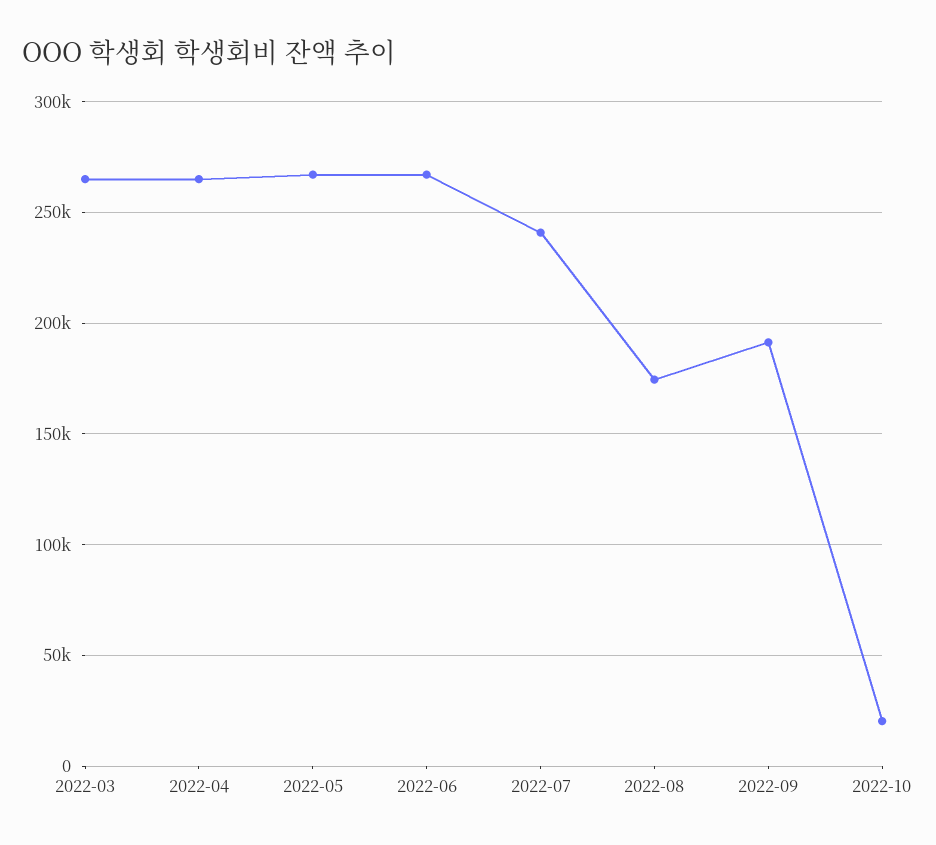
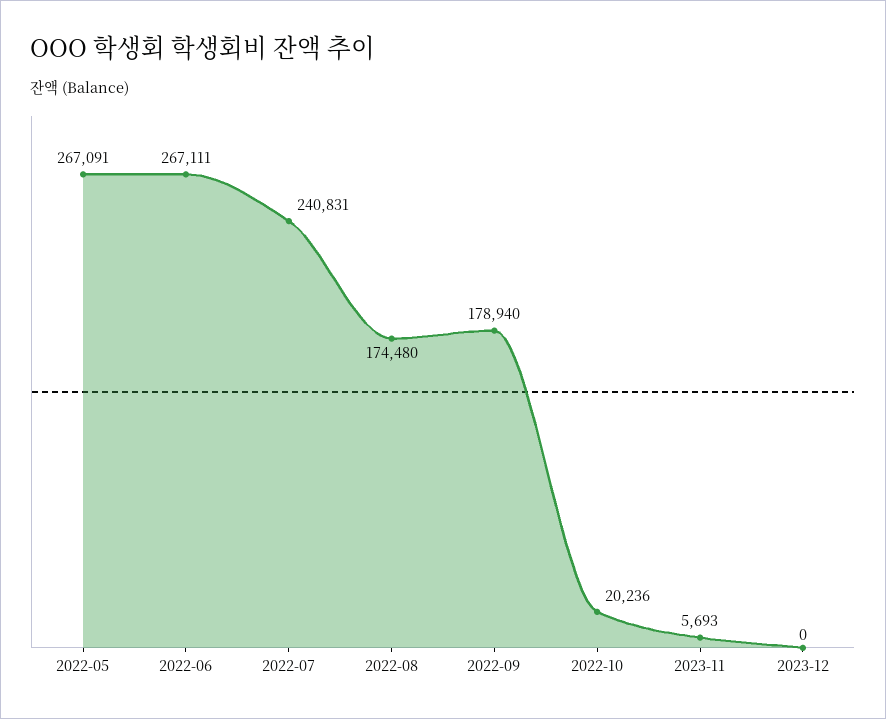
2022-03: 265000 -> none
2022-04: 265000 -> none
2022-09: 190000 -> 178940
2023-11: none -> 5693
2023-12: none -> 0

